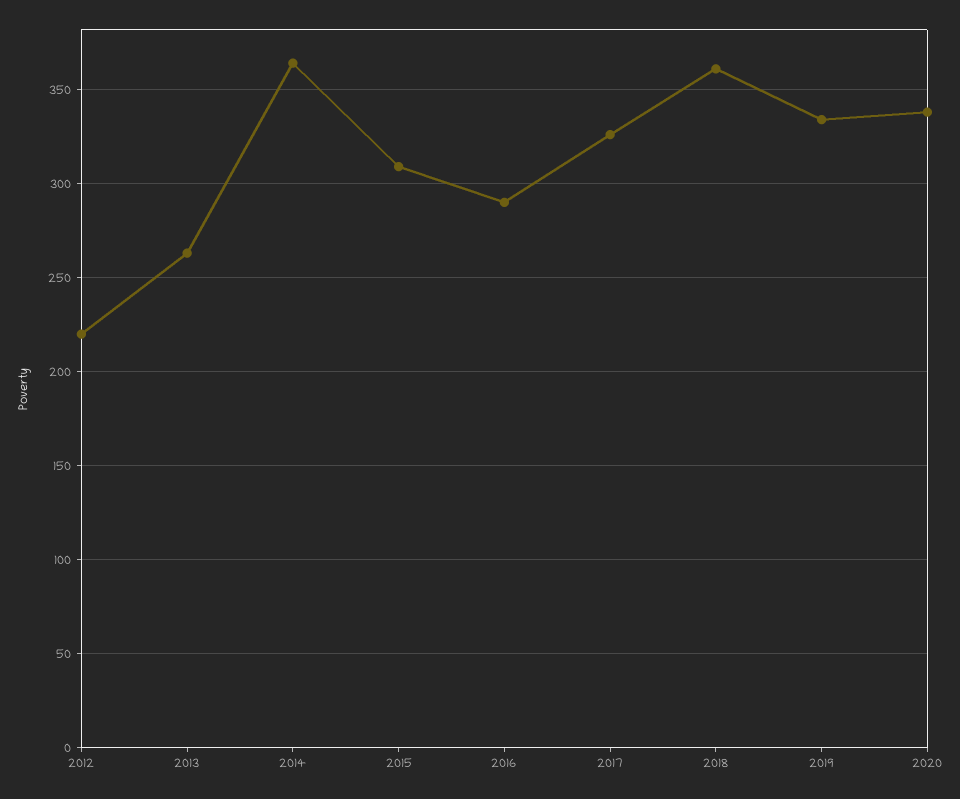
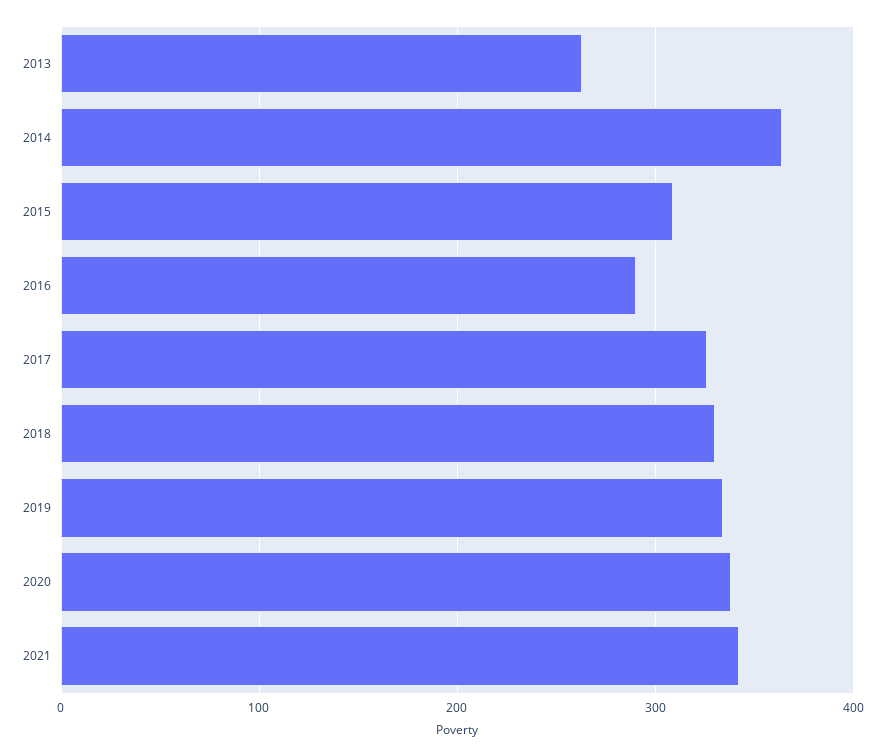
2012: 220 -> none
2018: 360 -> 330
2021: none -> 340

